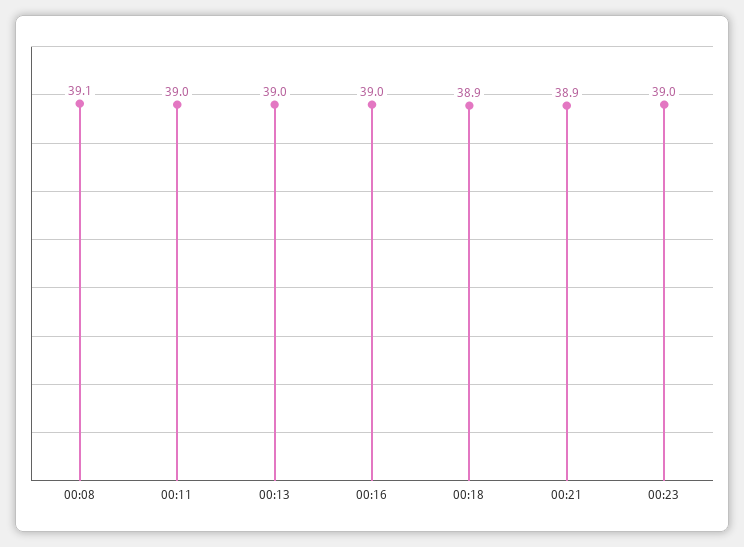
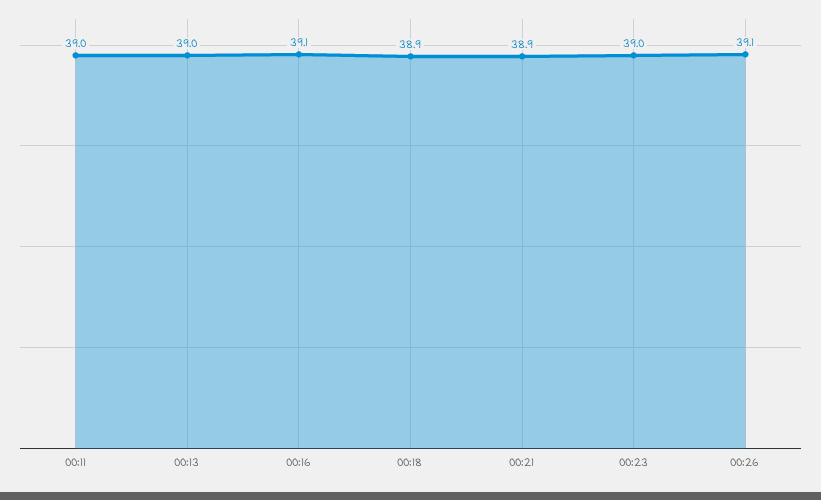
00:08: 39.1 -> none
00:16: 39 -> 39.1
00:26: none -> 39.1

